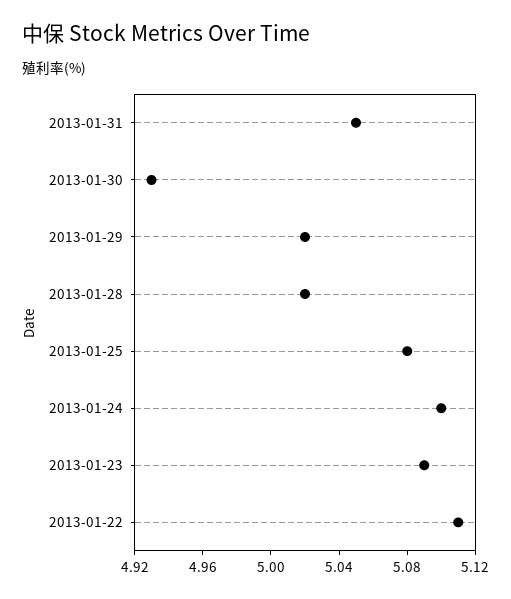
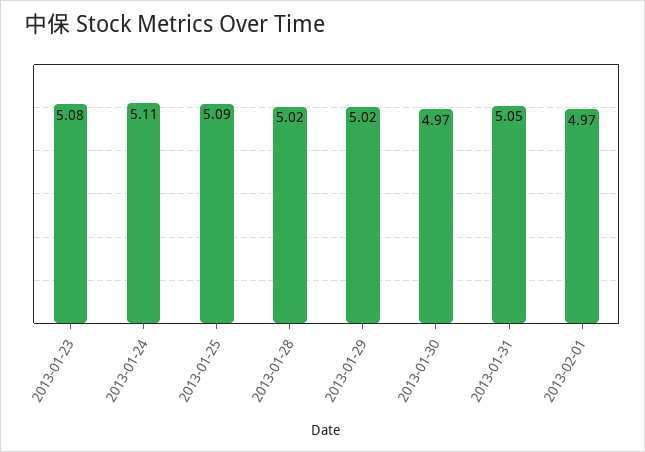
2013-01-30: 4.93 -> 4.97
2013-01-25: 5.08 -> 5.09
2013-01-24: 5.1 -> 5.11
2013-01-23: 5.09 -> 5.08
2013-01-22: 5.11 -> none
2013-02-01: none -> 4.97

